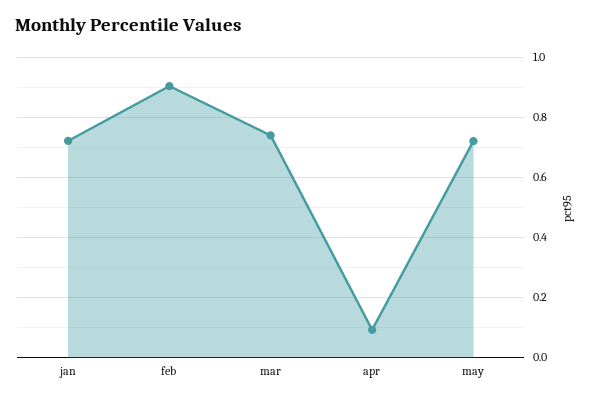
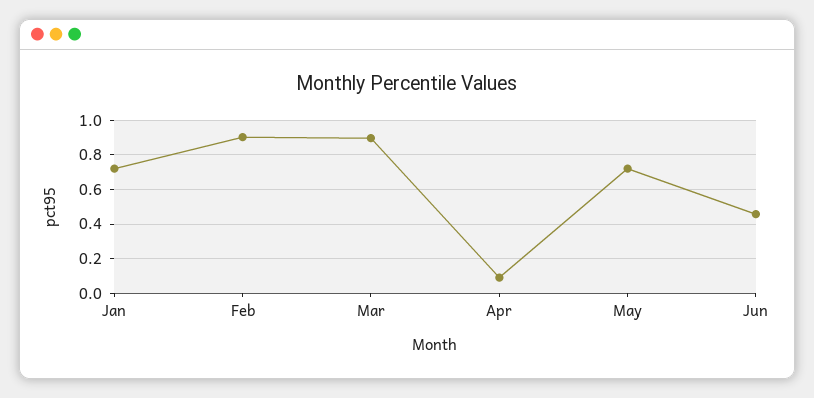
mar: 0.74 -> 0.9
Jun: none -> 0.45

